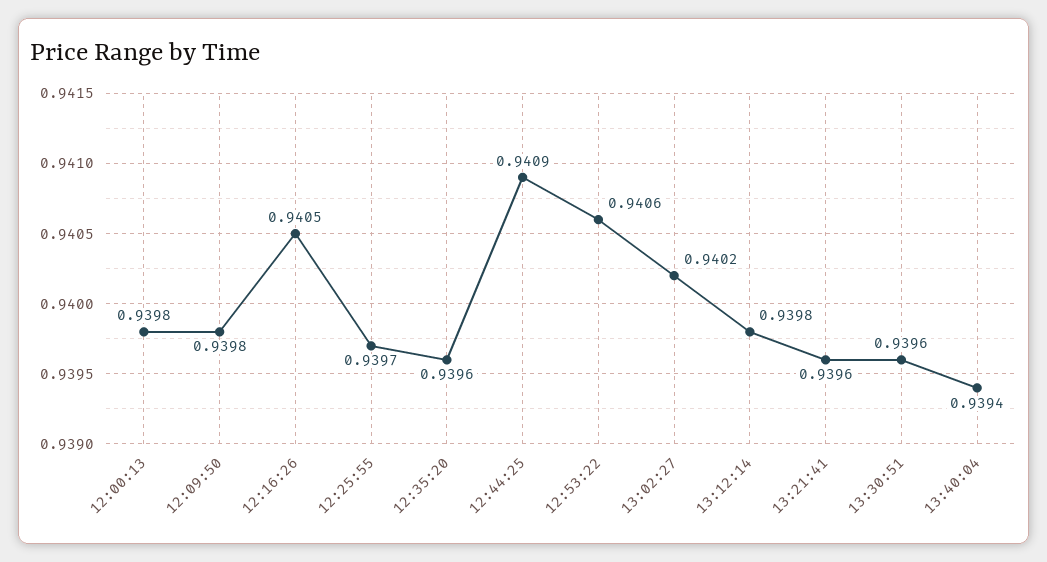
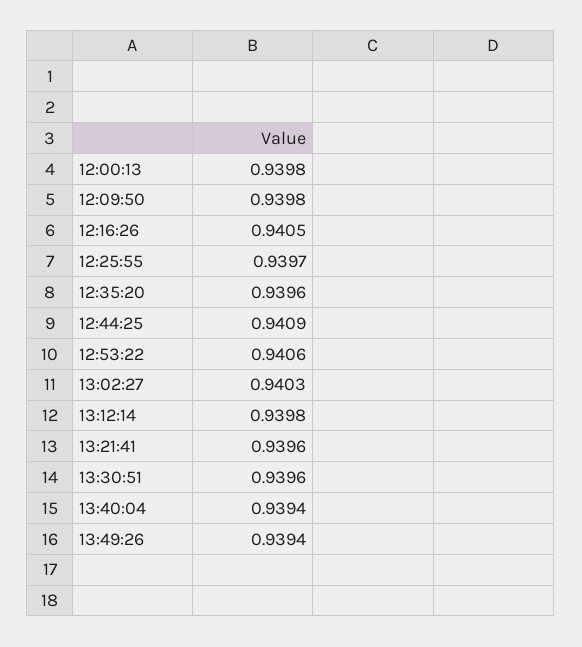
13:02:27: 0.9402 -> 0.9403
13:49:26: none -> 0.9394

